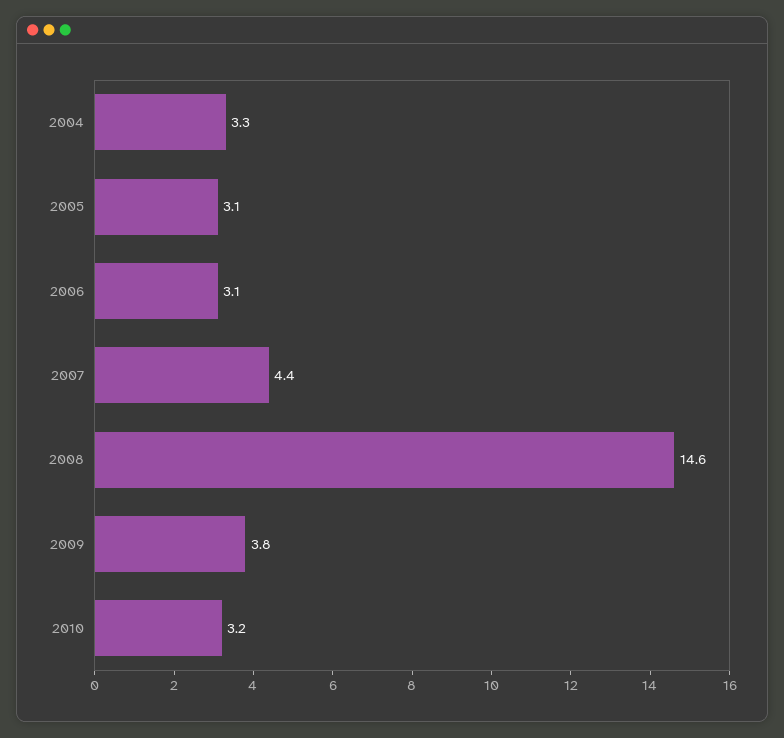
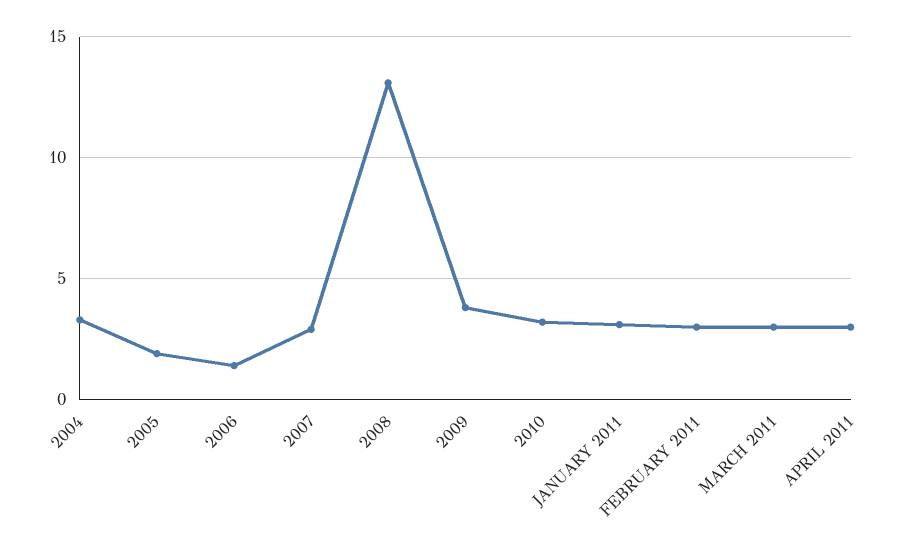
2005: 3.1 -> 2
2006: 3.1 -> 1.5
2007: 4.4 -> 3
2008: 14.6 -> 13
JANUARY 2011: none -> 3
FEBRUARY 2011: none -> 3
MARCH 2011: none -> 3
APRIL 2011: none -> 3

